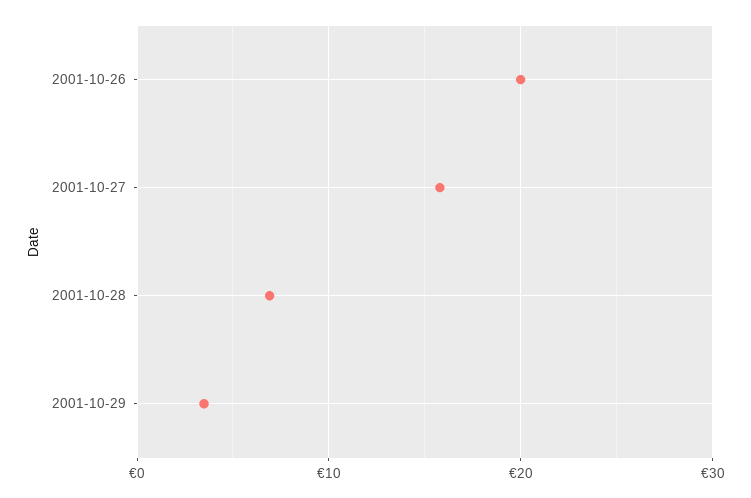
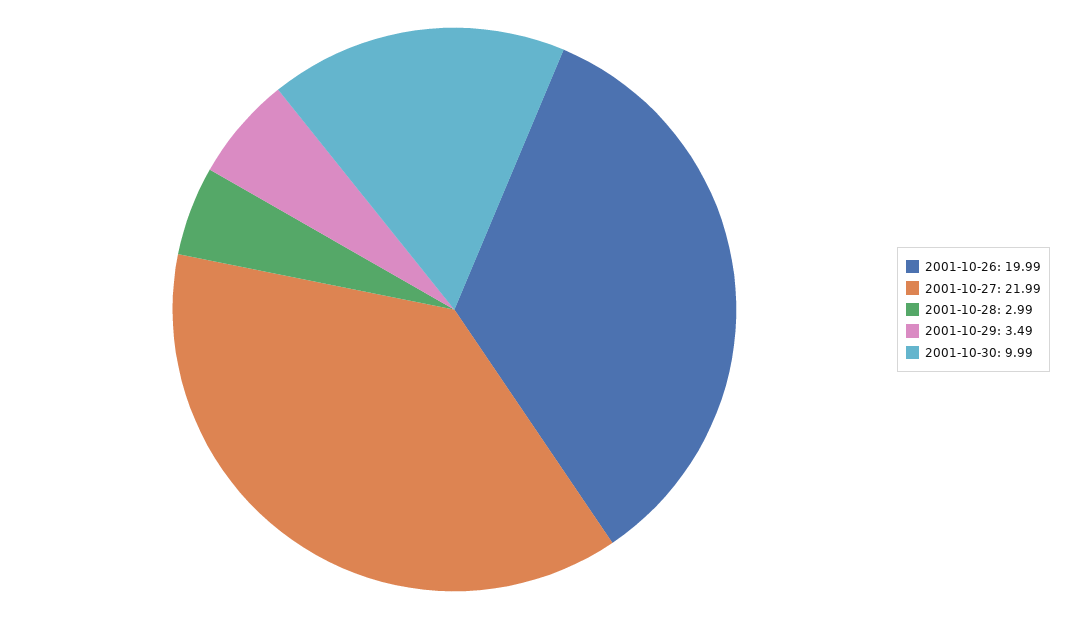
2001-10-27: 16 -> 21.99
2001-10-28: 7 -> 2.99
2001-10-30: none -> 9.99

